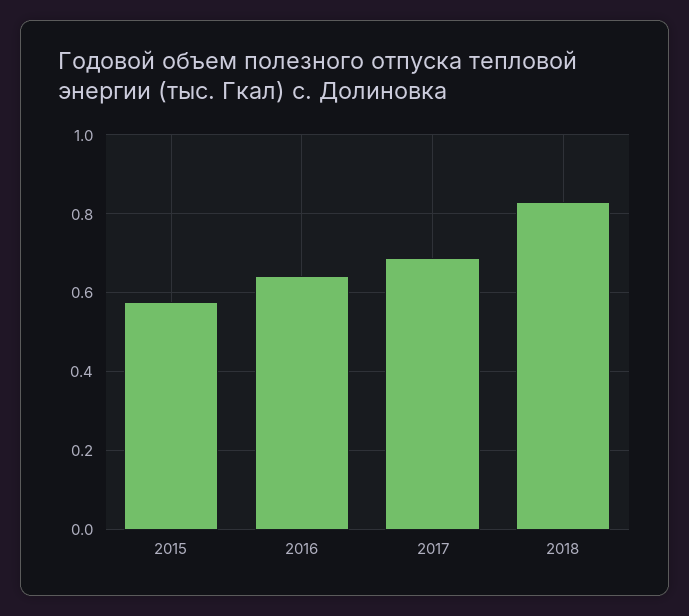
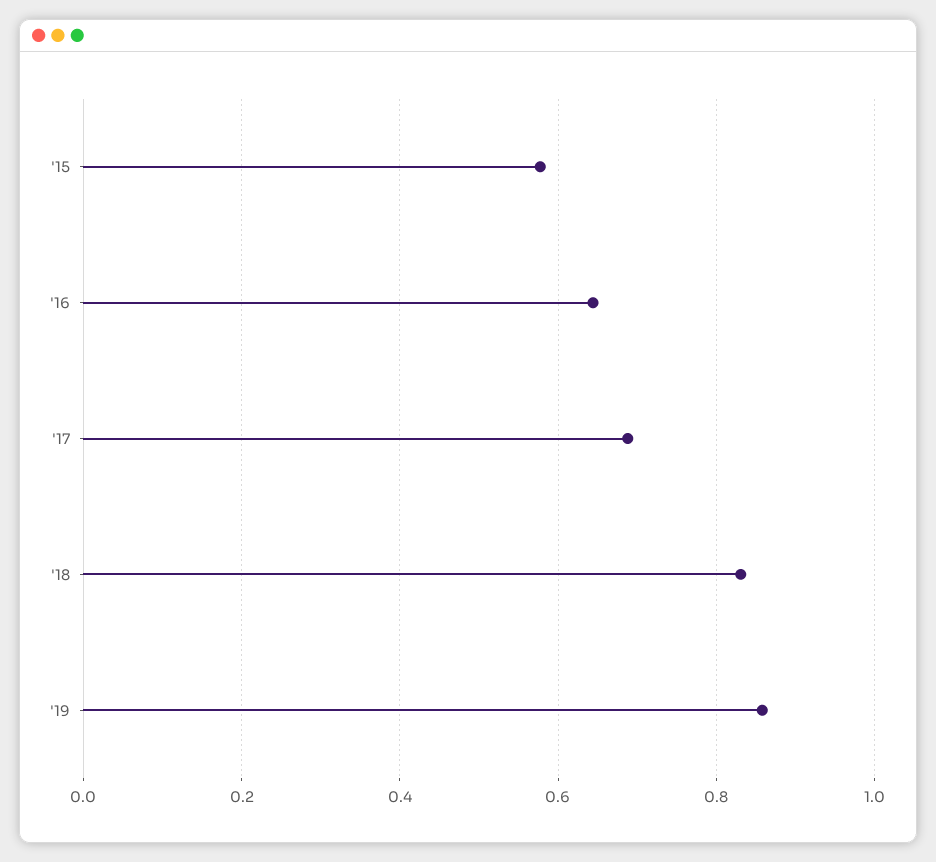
'19: none -> 0.86

